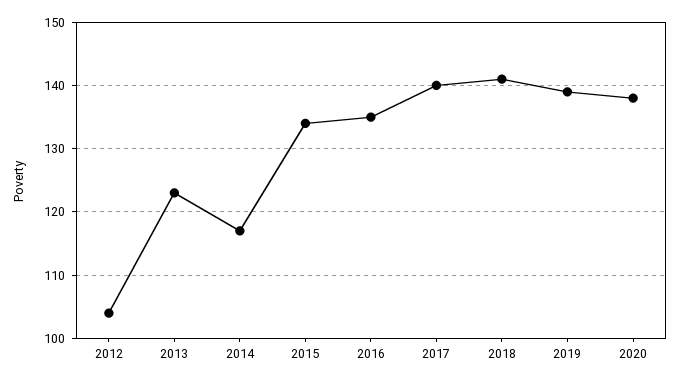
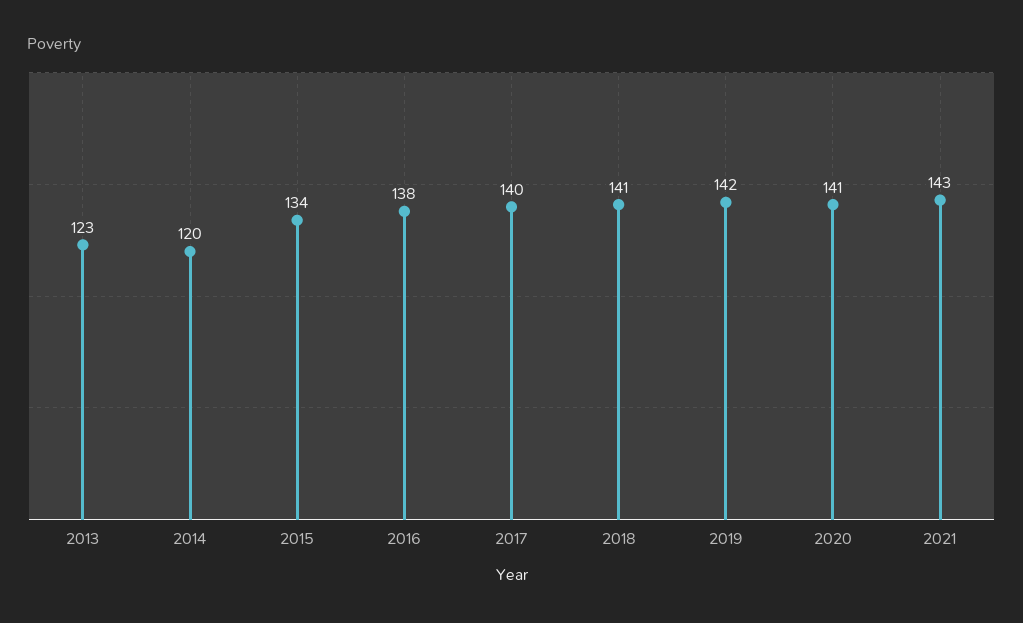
2012: 104 -> none
2014: 117 -> 120
2016: 135 -> 138
2019: 139 -> 142
2020: 138 -> 141
2021: none -> 143

